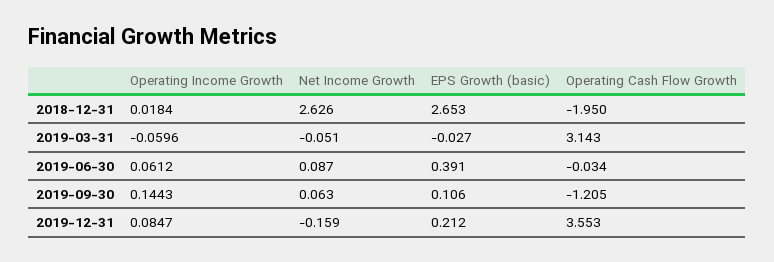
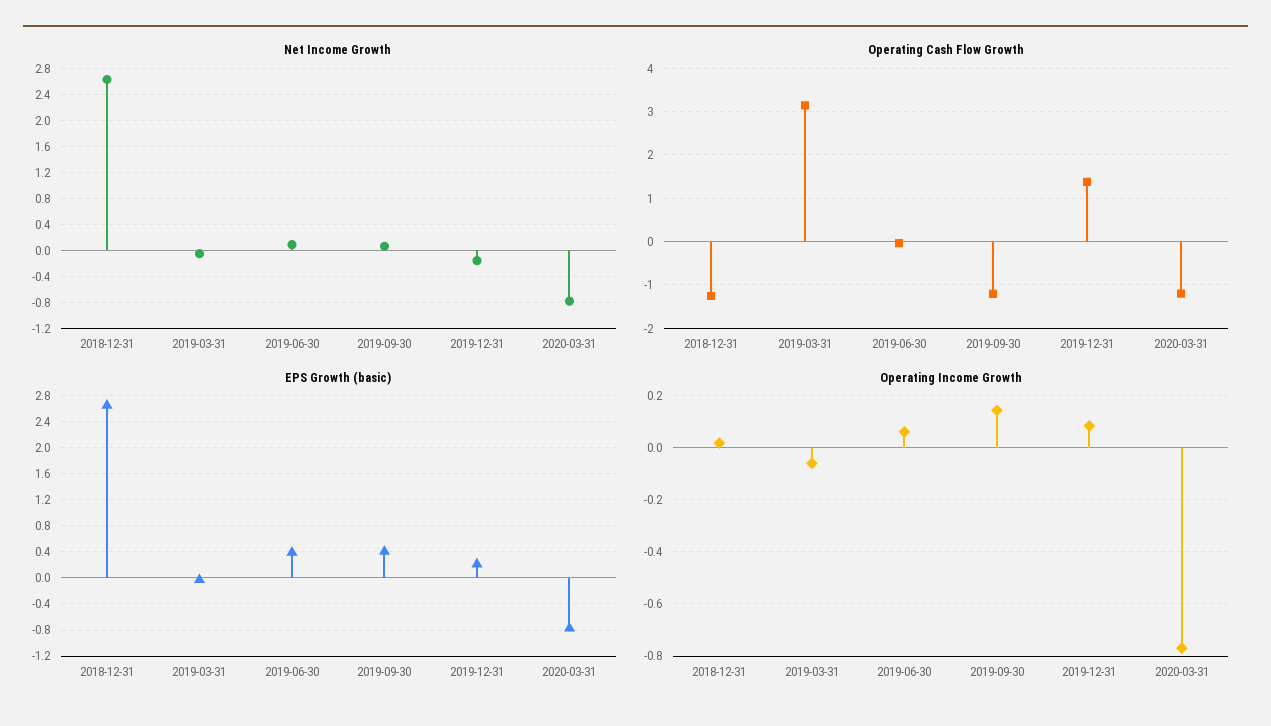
Operating Cash Flow Growth, 2018-12-31: -1.95 -> -1.2
EPS Growth (basic), 2019-09-30: 0.106 -> 0.4
Operating Cash Flow Growth, 2019-12-31: 3.553 -> 1.4
Net Income Growth, 2020-03-31: none -> -0.8
Operating Cash Flow Growth, 2020-03-31: none -> -1.2
EPS Growth (basic), 2020-03-31: none -> -0.8
Operating Income Growth, 2020-03-31: none -> -0.775

